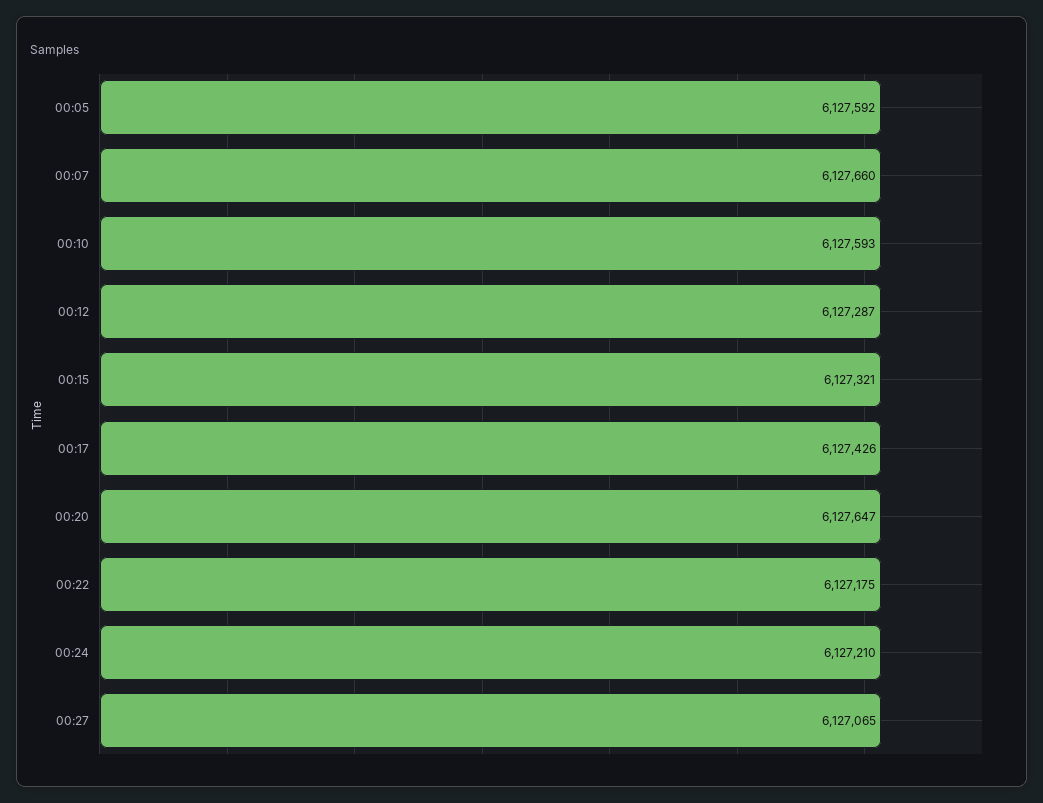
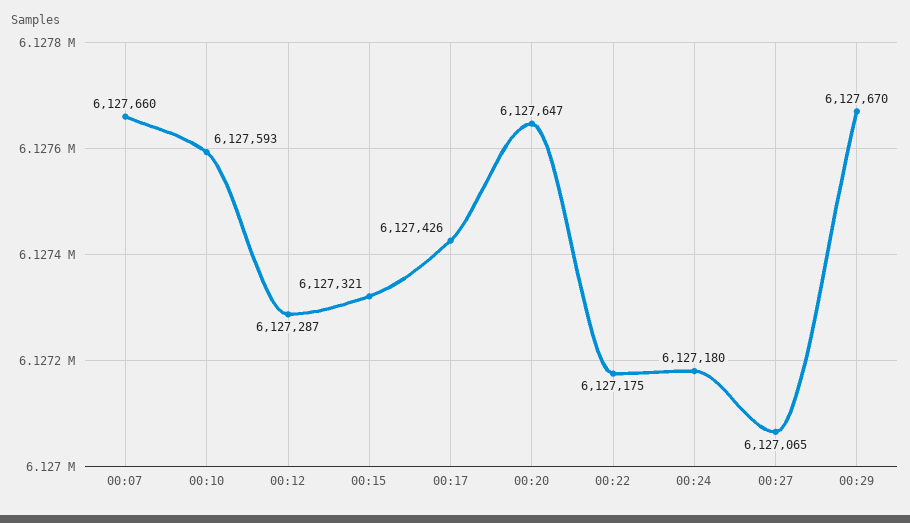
00:05: 6127592 -> none
00:24: 6127210 -> 6127180
00:29: none -> 6127670

